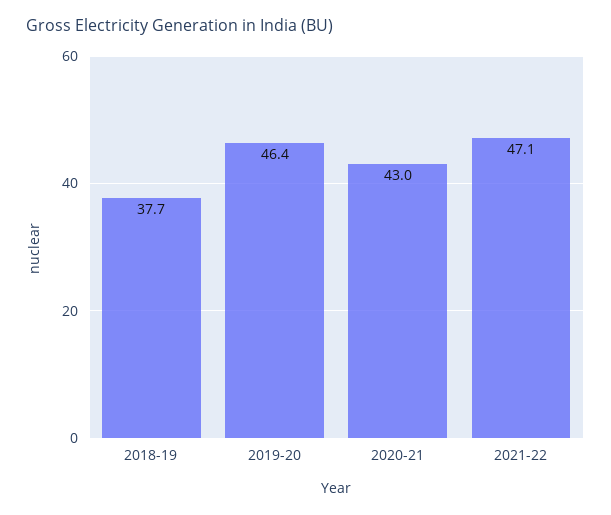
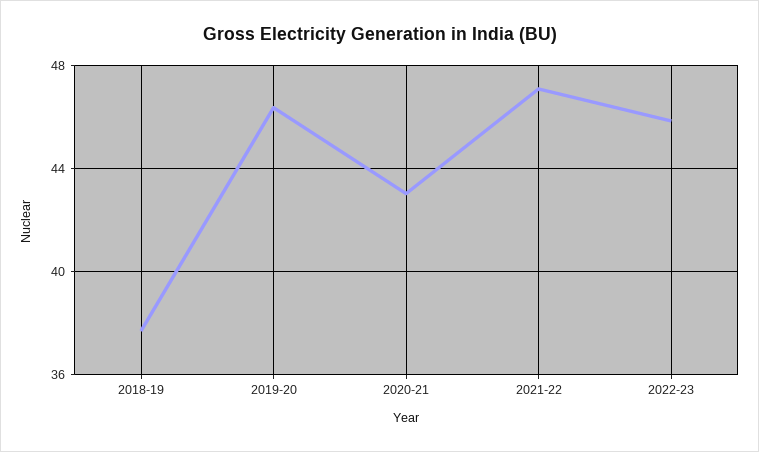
2022-23: none -> 46

